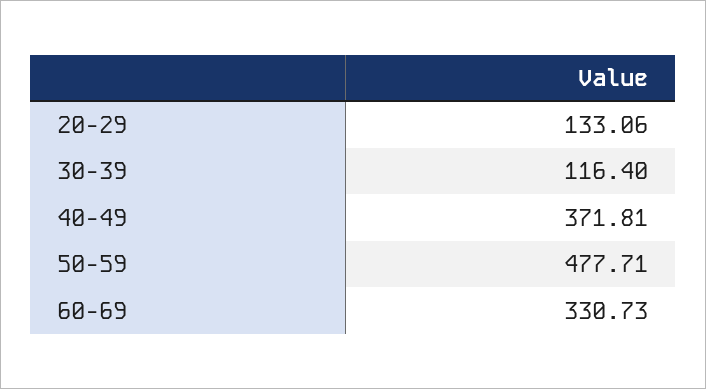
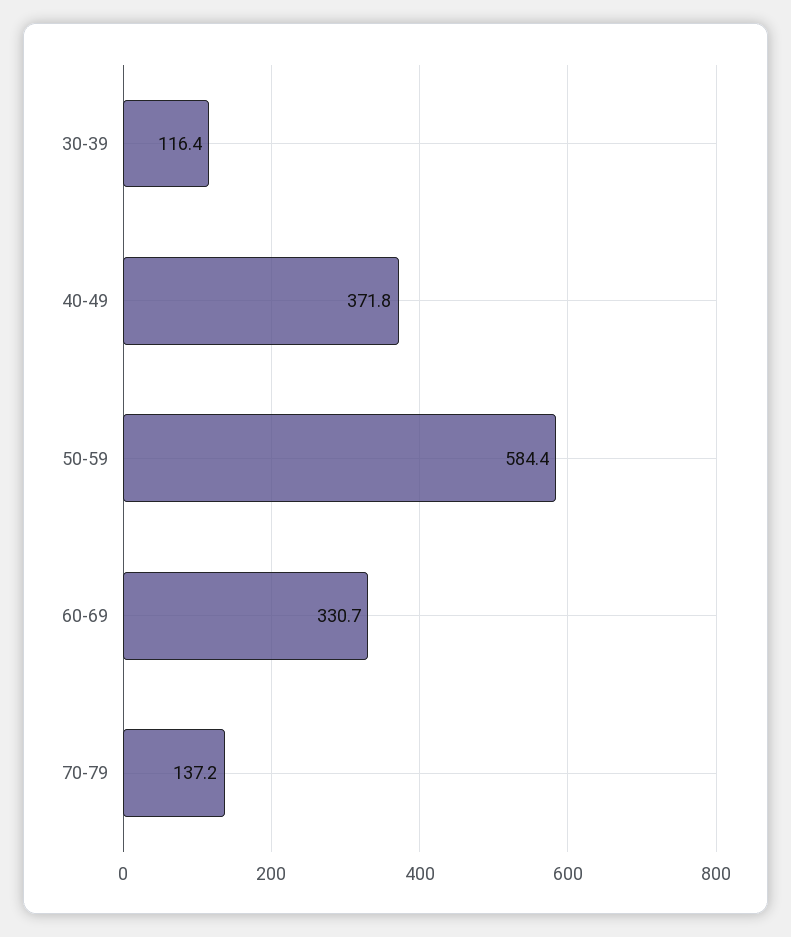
20-29: 133.06 -> none
50-59: 477.71 -> 584.4
70-79: none -> 137.2

